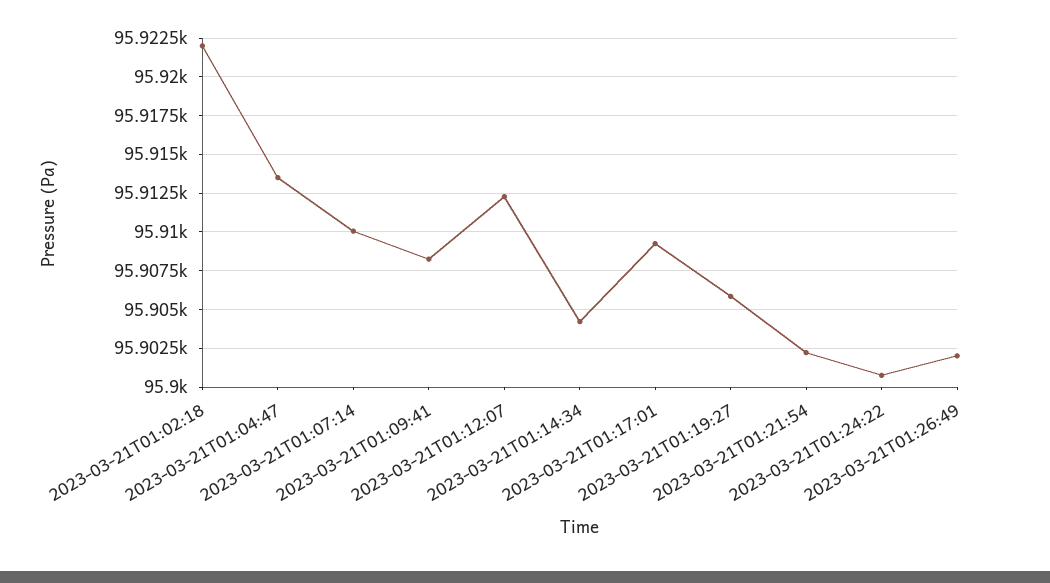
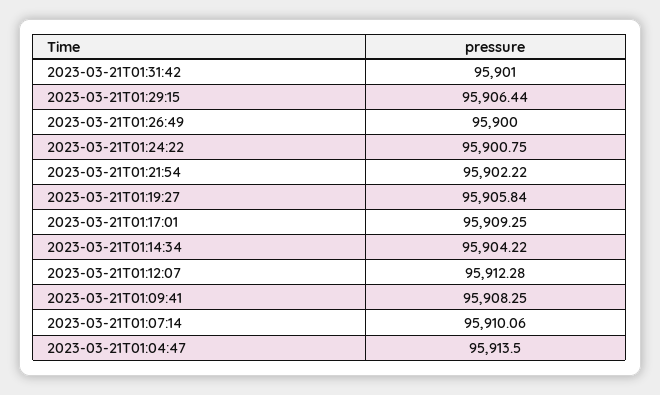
2023-03-21T01:02:18: 95922 -> none
2023-03-21T01:26:49: 95902 -> 95900
2023-03-21T01:31:42: none -> 95901
2023-03-21T01:29:15: none -> 95906.44

